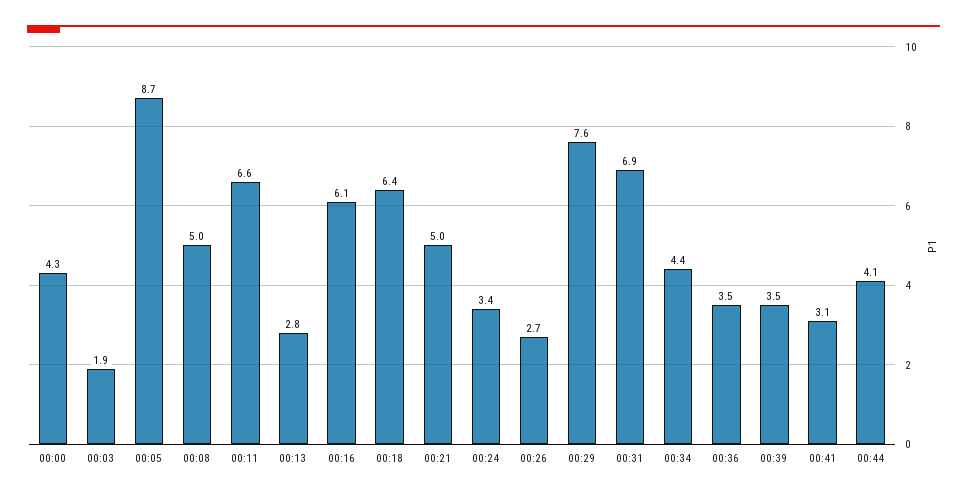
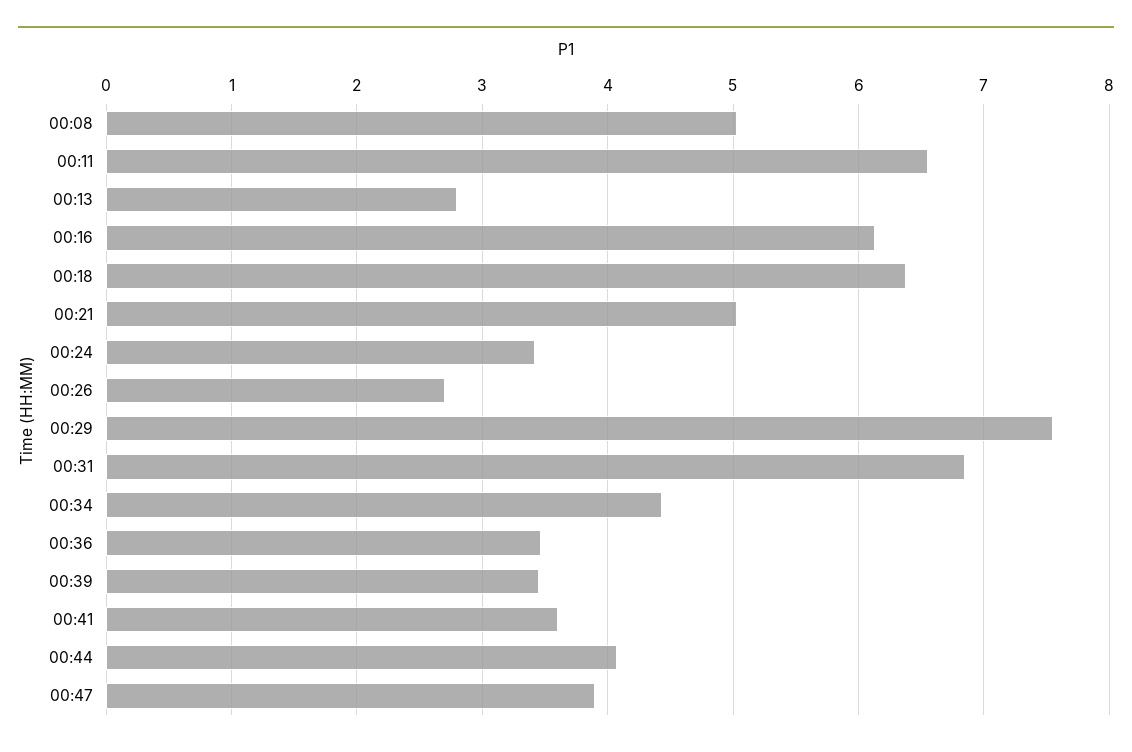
00:00: 4.3 -> none
00:03: 1.9 -> none
00:05: 8.7 -> none
00:41: 3.1 -> 3.6
00:47: none -> 3.9

